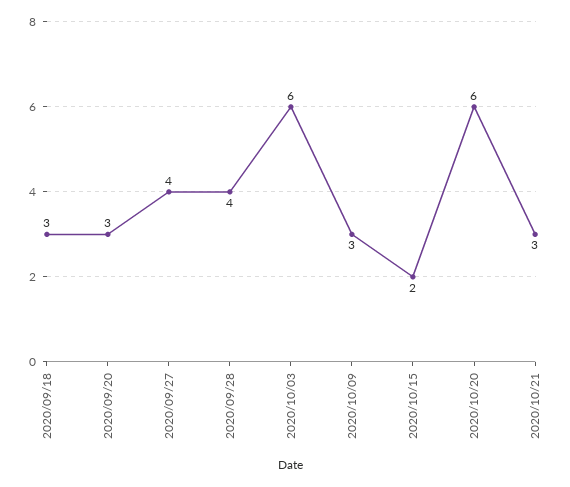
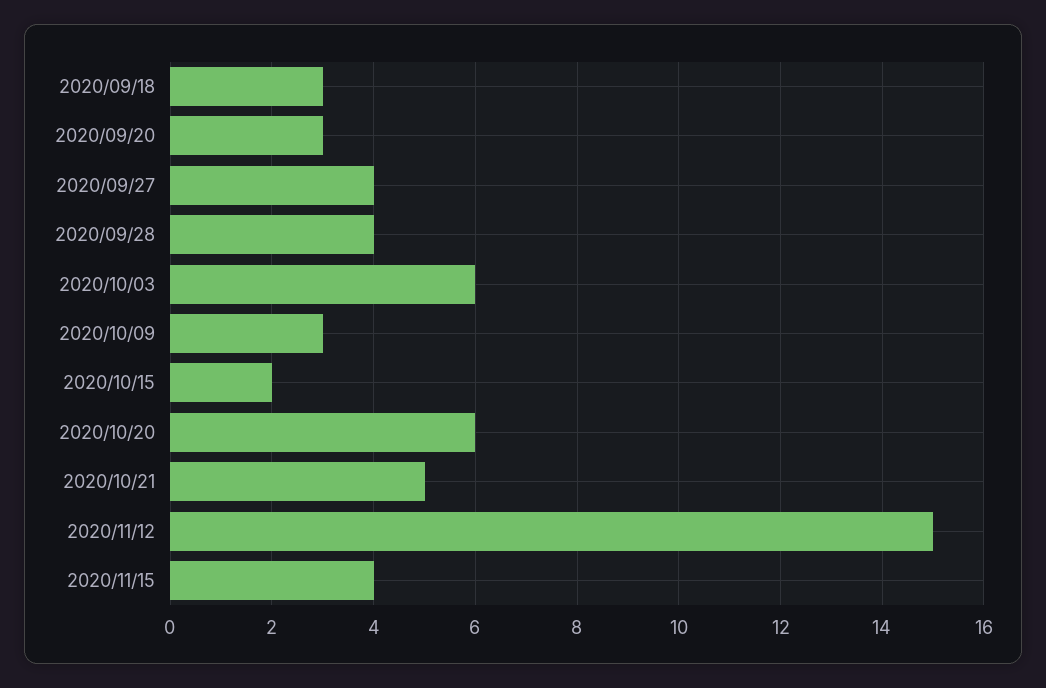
2020/10/21: 3 -> 5
2020/11/12: none -> 15
2020/11/15: none -> 4

